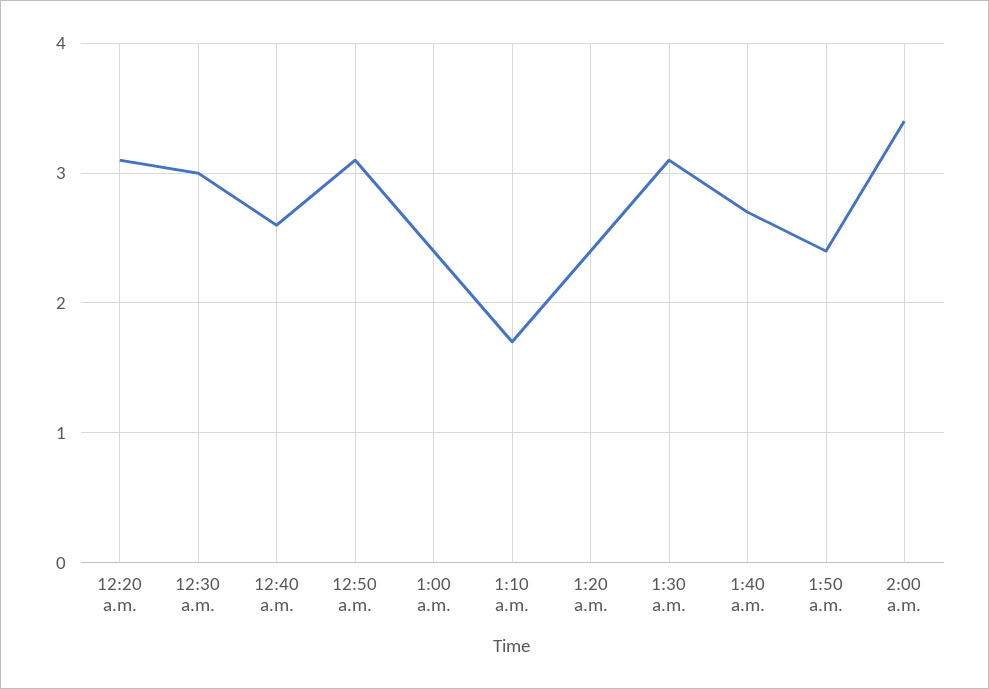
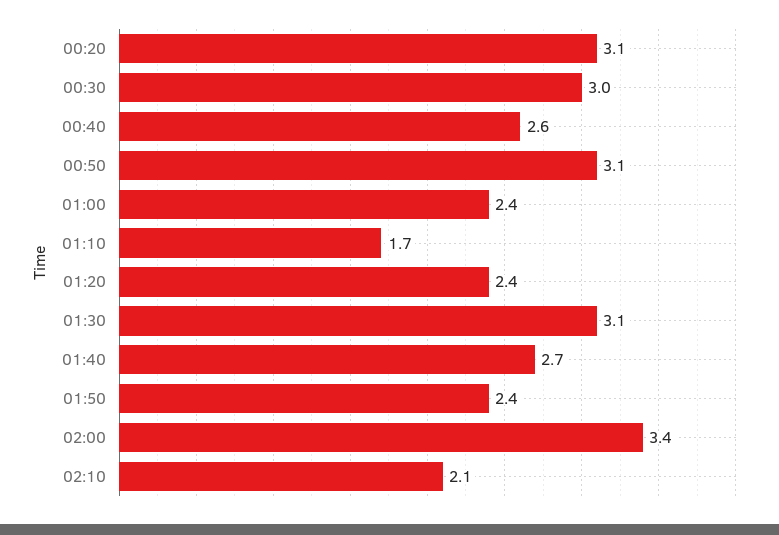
02:10: none -> 2.1

